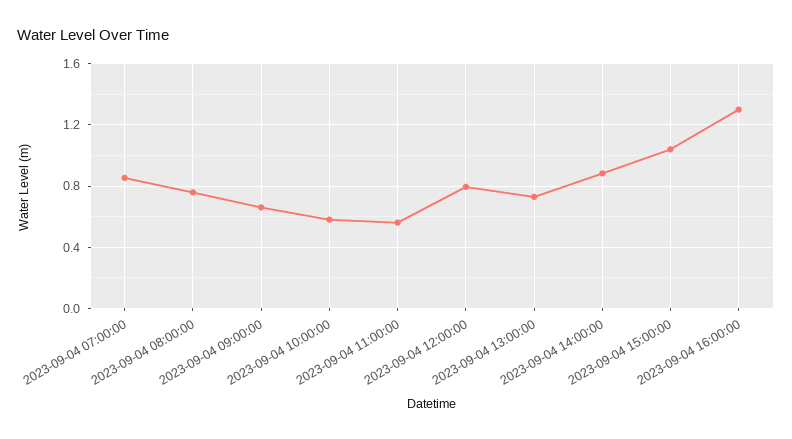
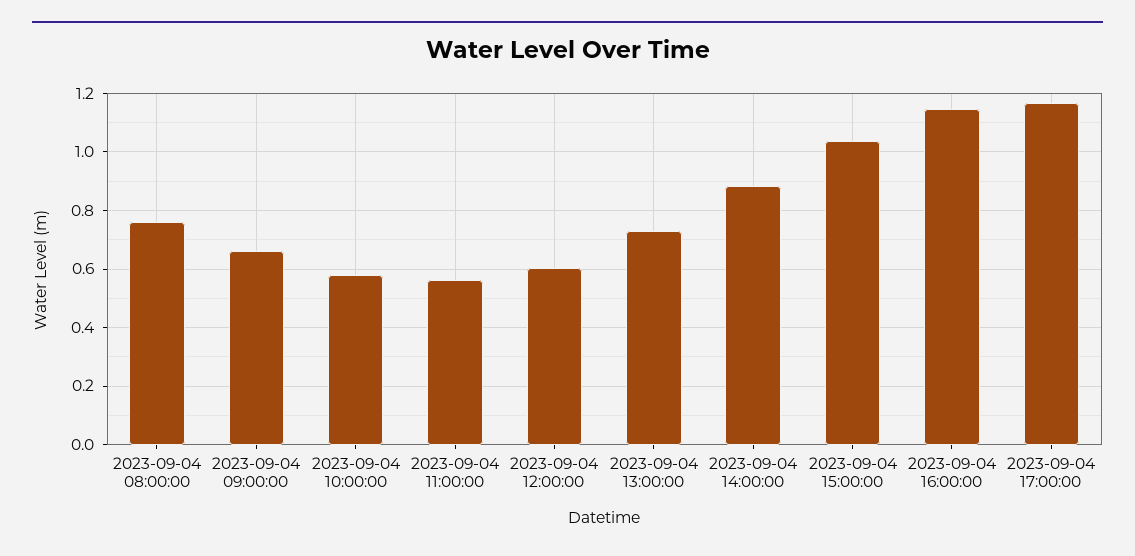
2023-09-04 07:00:00: 0.85 -> none
2023-09-04 12:00:00: 0.8 -> 0.6
2023-09-04 16:00:00: 1.3 -> 1.15
2023-09-04 17:00:00: none -> 1.175

